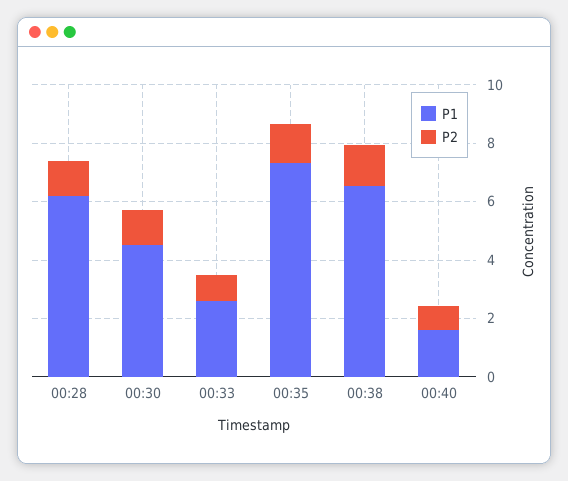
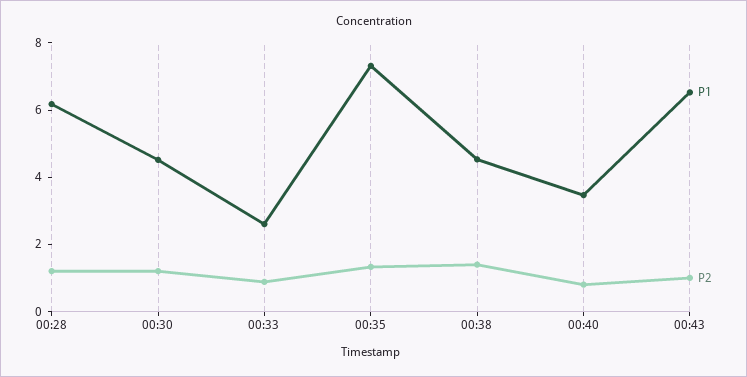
P1, 00:38: 6.5 -> 4.5
P1, 00:40: 1.5 -> 3.5
P1, 00:43: none -> 6.5
P2, 00:43: none -> 1

